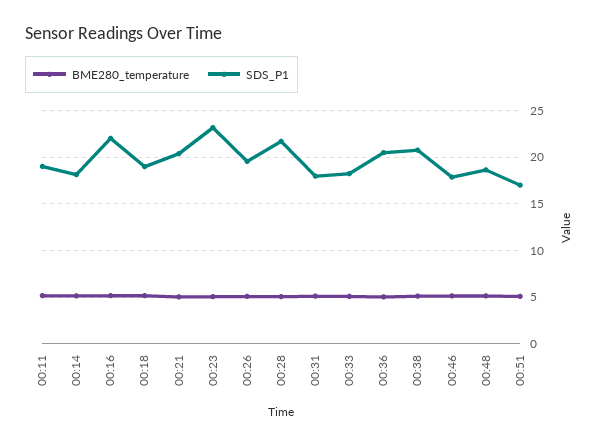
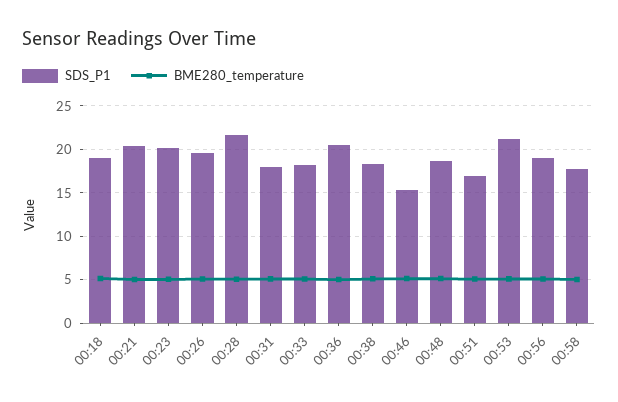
BME280_temperature, 00:11: 5 -> none
SDS_P1, 00:11: 19 -> none
BME280_temperature, 00:14: 5 -> none
SDS_P1, 00:14: 18 -> none
BME280_temperature, 00:16: 5 -> none
SDS_P1, 00:16: 22 -> none
SDS_P1, 00:23: 23 -> 20
SDS_P1, 00:38: 21 -> 18
SDS_P1, 00:46: 18 -> 15
SDS_P1, 00:53: none -> 21
BME280_temperature, 00:53: none -> 5
SDS_P1, 00:56: none -> 19
BME280_temperature, 00:56: none -> 5
SDS_P1, 00:58: none -> 18
BME280_temperature, 00:58: none -> 5

